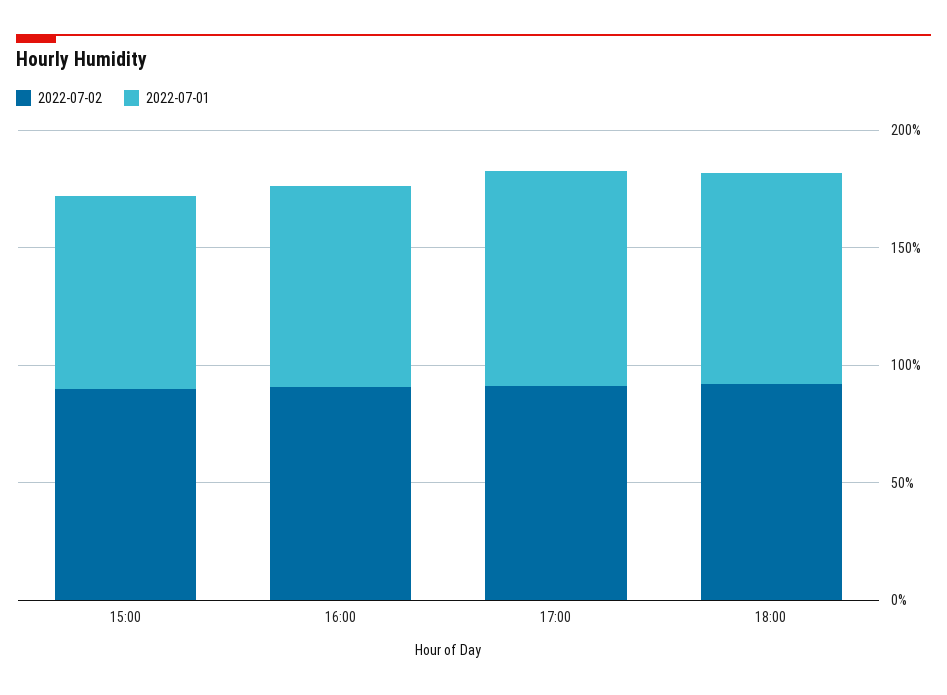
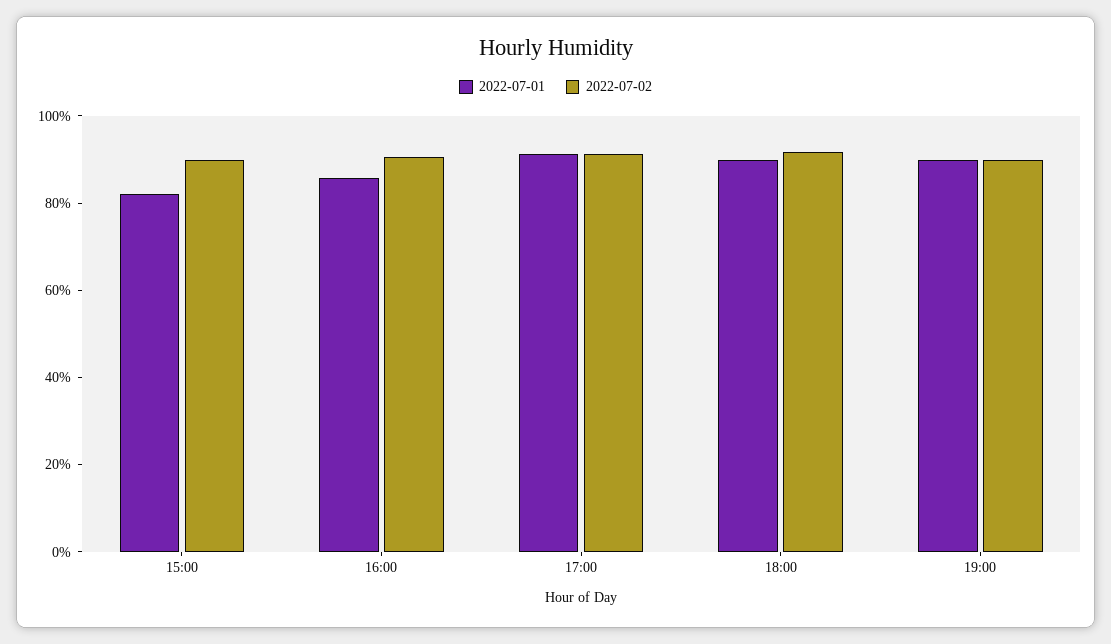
2022-07-01, 19:00: none -> 90
2022-07-02, 19:00: none -> 90

